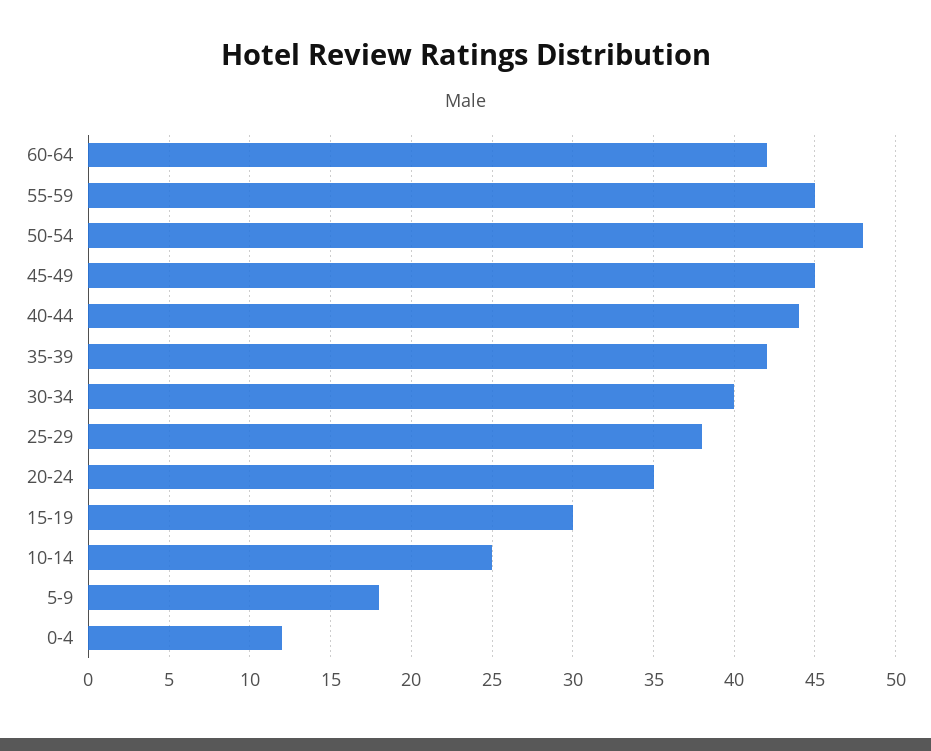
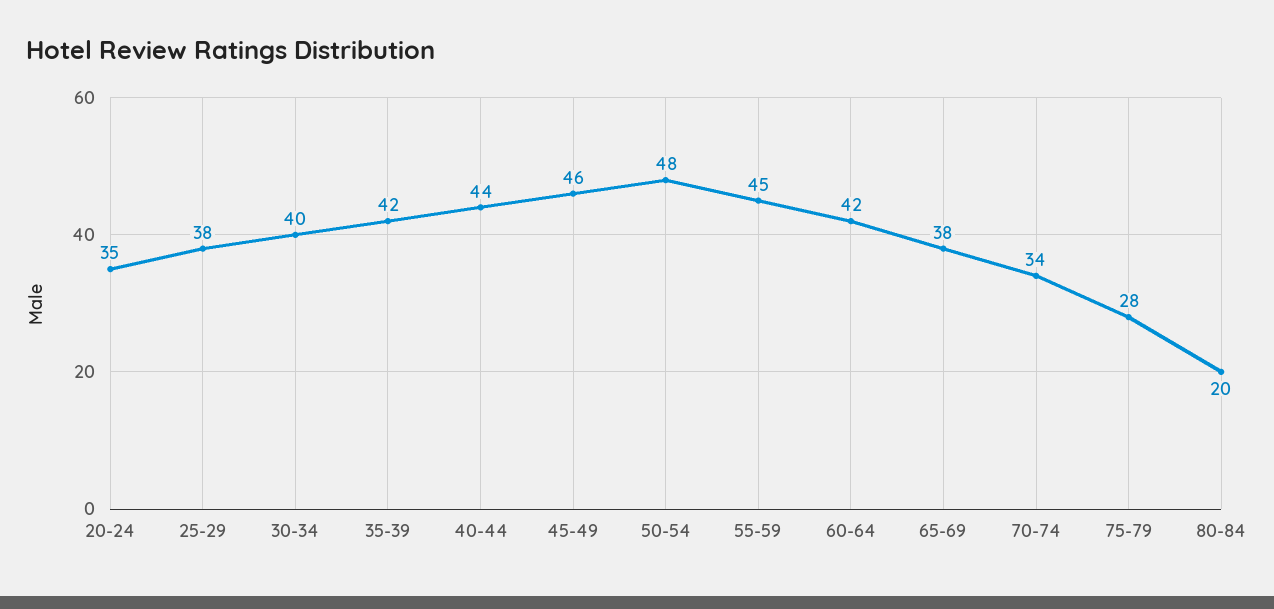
45-49: 45 -> 46
15-19: 30 -> none
10-14: 25 -> none
5-9: 18 -> none
0-4: 12 -> none
65-69: none -> 38
70-74: none -> 34
75-79: none -> 28
80-84: none -> 20

